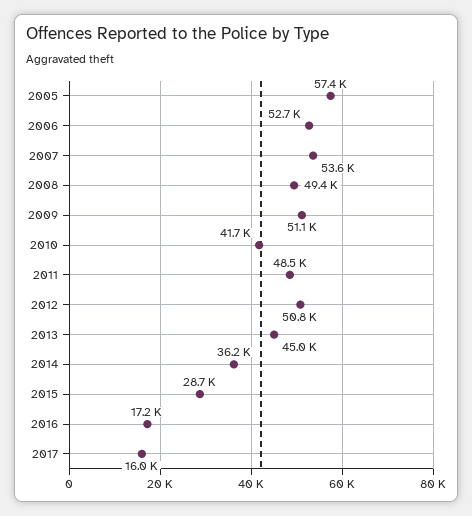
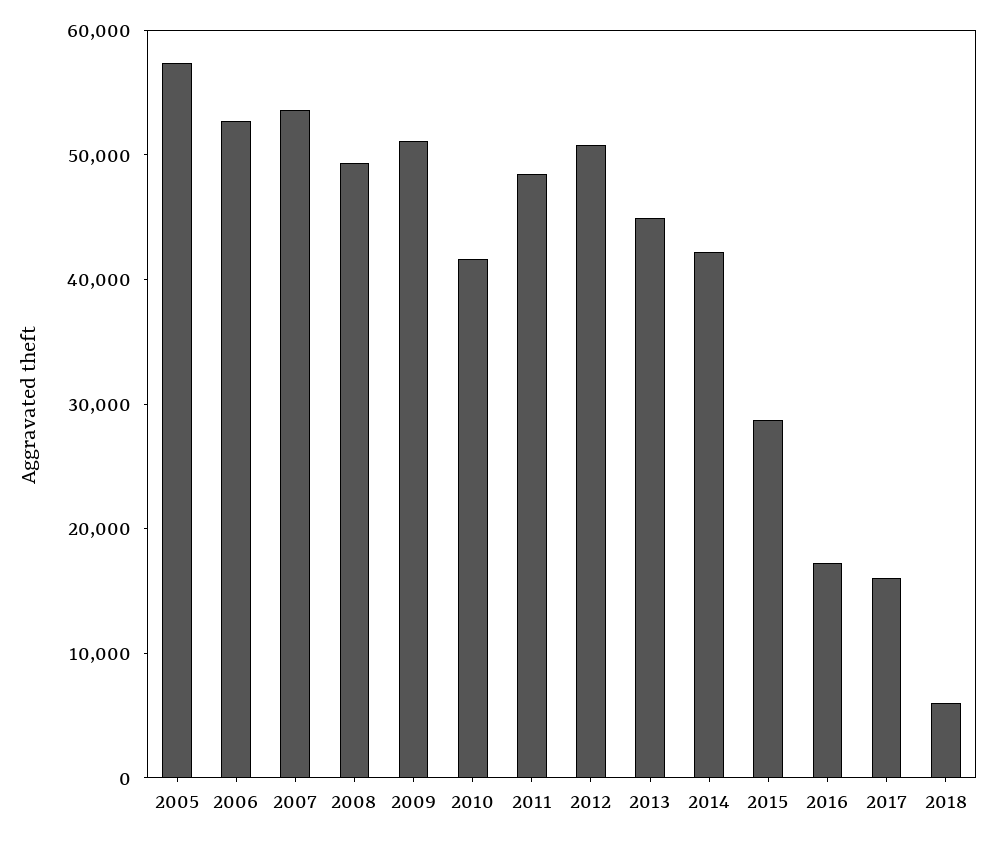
2014: 36200 -> 42000
2018: none -> 6000

